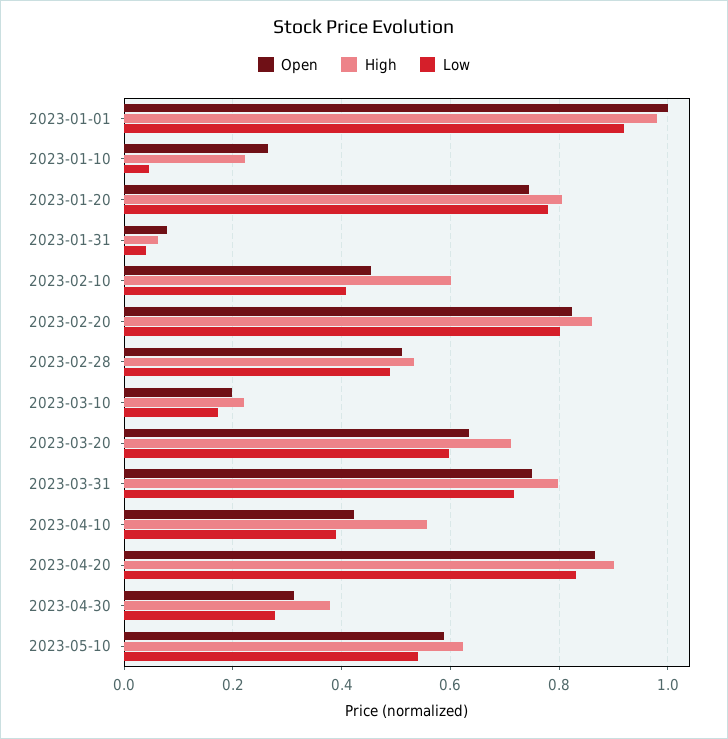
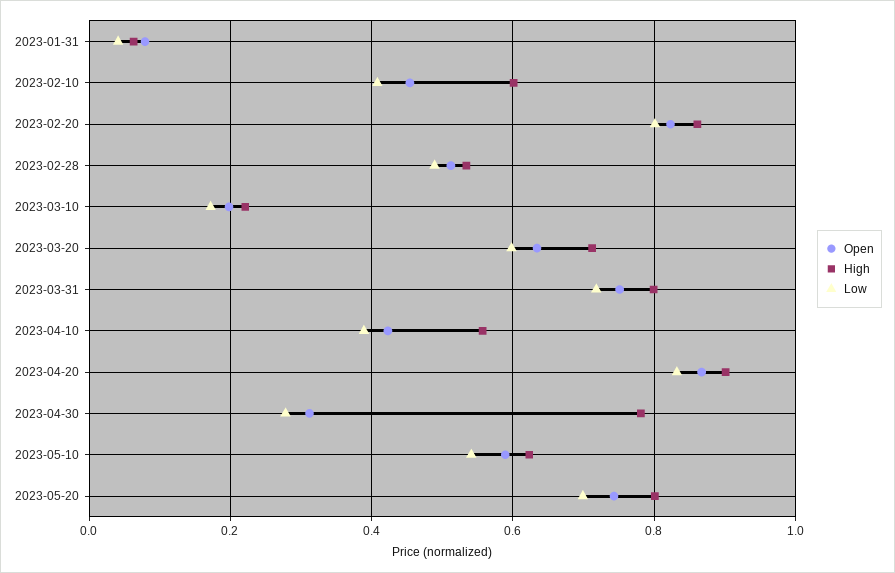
Open, 2023-01-01: 1 -> none
High, 2023-01-01: 0.98 -> none
Low, 2023-01-01: 0.92 -> none
Open, 2023-01-10: 0.26 -> none
High, 2023-01-10: 0.22 -> none
Low, 2023-01-10: 0.04 -> none
Open, 2023-01-20: 0.74 -> none
High, 2023-01-20: 0.8 -> none
Low, 2023-01-20: 0.78 -> none
High, 2023-04-30: 0.38 -> 0.78
Open, 2023-05-20: none -> 0.74
High, 2023-05-20: none -> 0.8
Low, 2023-05-20: none -> 0.7

